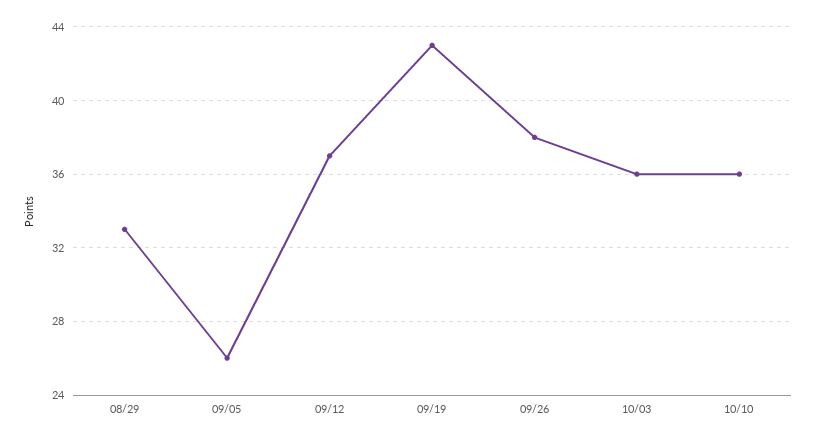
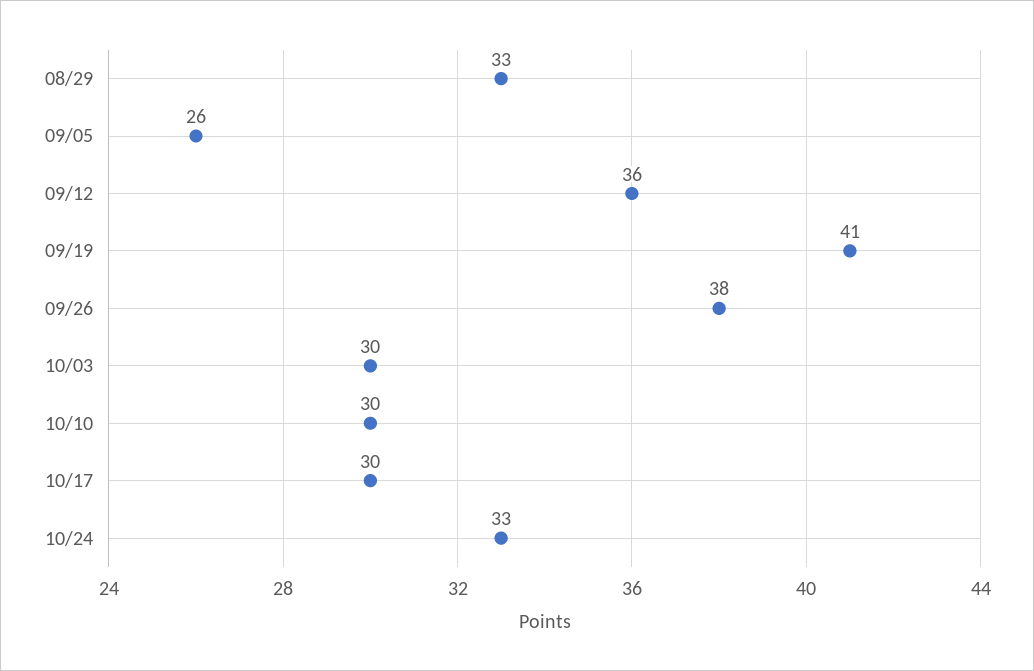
09/12: 37 -> 36
09/19: 43 -> 41
10/03: 36 -> 30
10/10: 36 -> 30
10/17: none -> 30
10/24: none -> 33

